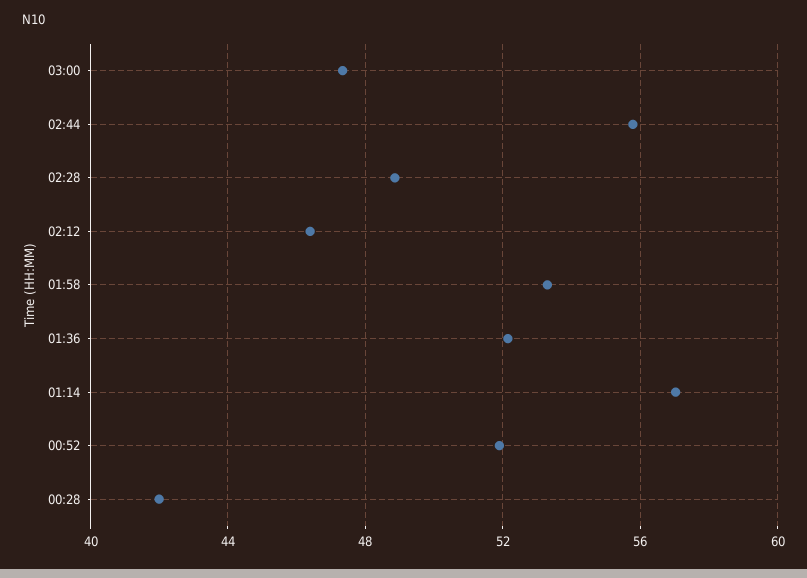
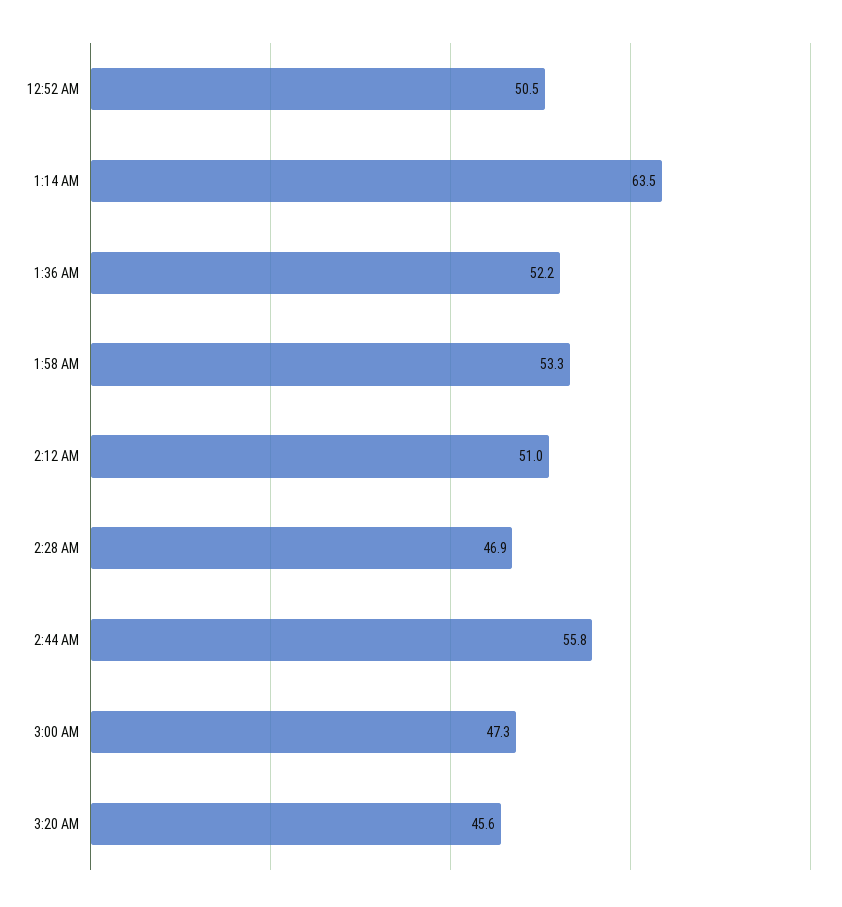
02:28: 49 -> 46.9
02:12: 46.5 -> 51
01:14: 57 -> 63.5
00:52: 52 -> 50.5
00:28: 42 -> none
3:20 AM: none -> 45.6

